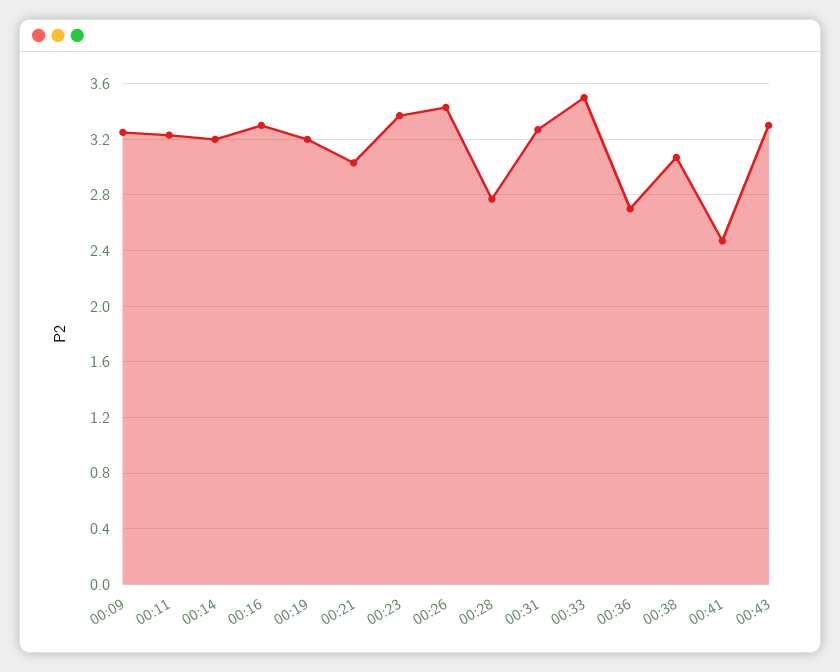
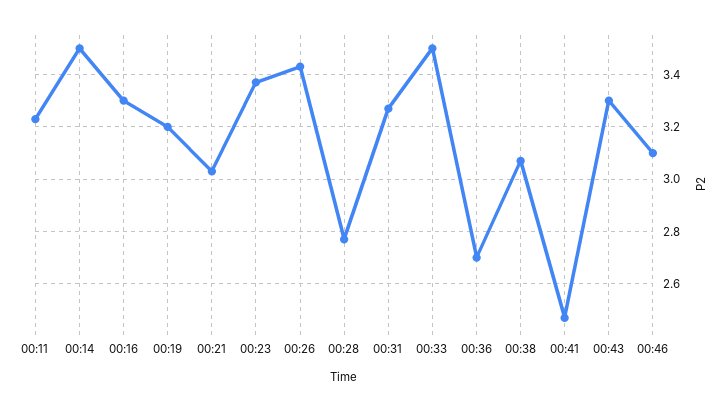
00:09: 3.25 -> none
00:14: 3.2 -> 3.5
00:46: none -> 3.1

